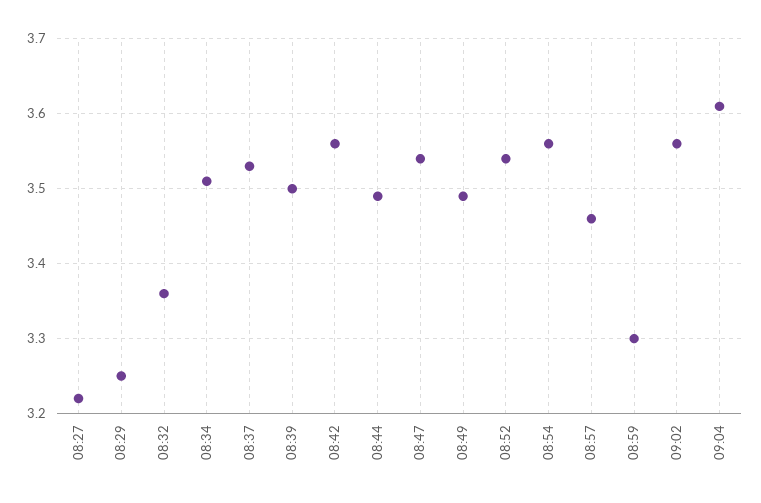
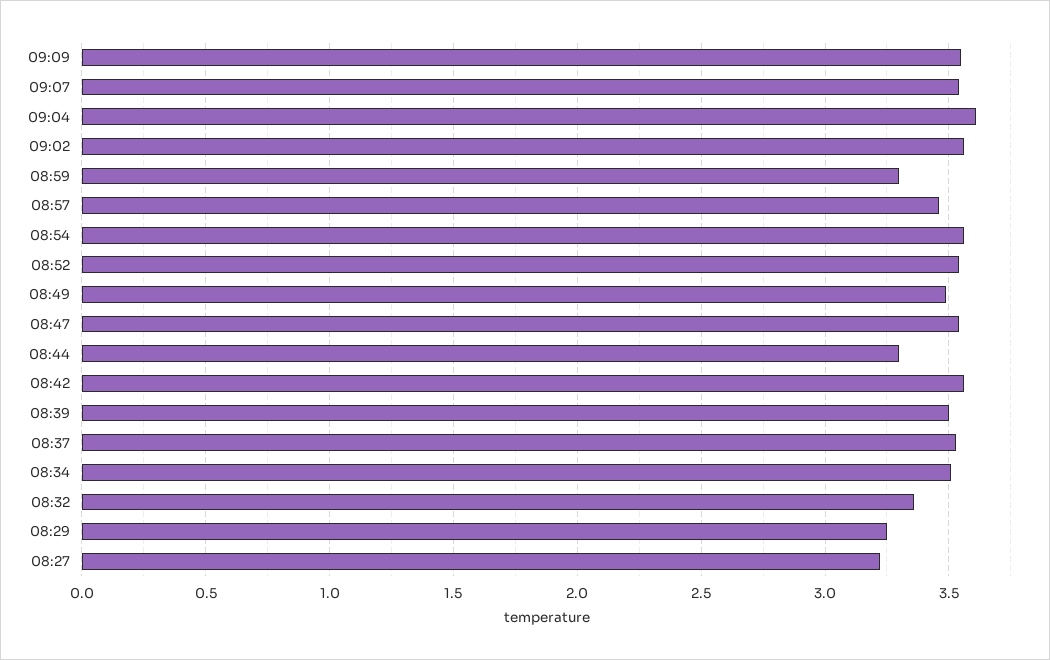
08:44: 3.49 -> 3.3
09:09: none -> 3.55
09:07: none -> 3.55

